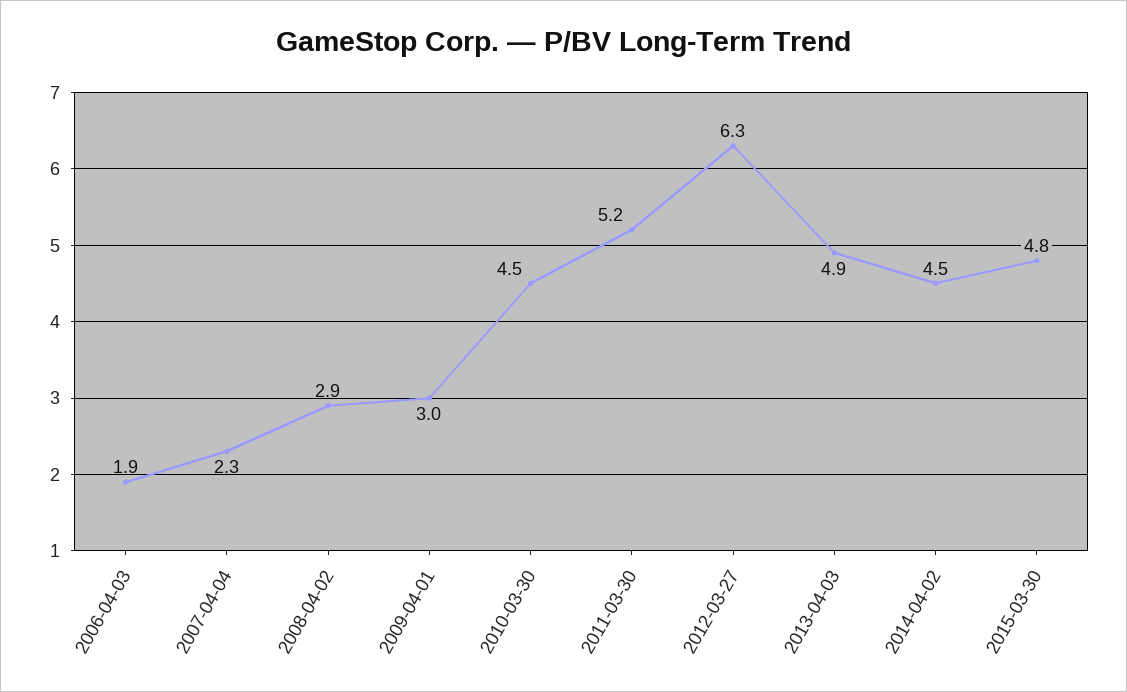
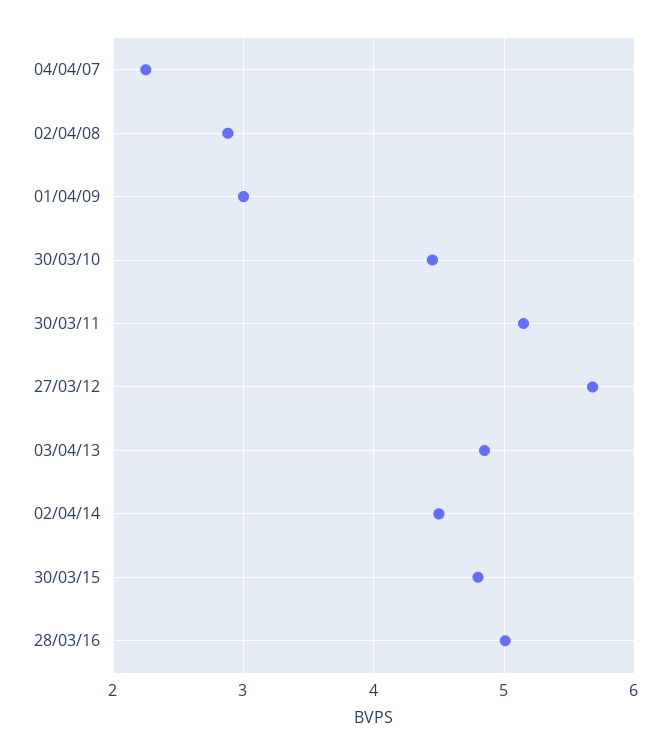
2006-04-03: 1.9 -> none
2012-03-27: 6.3 -> 5.7
28/03/16: none -> 5

